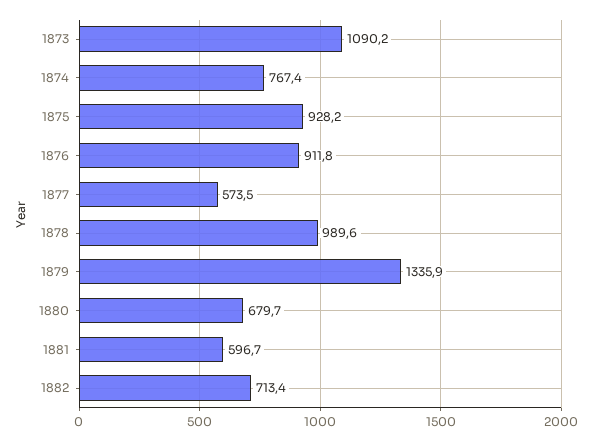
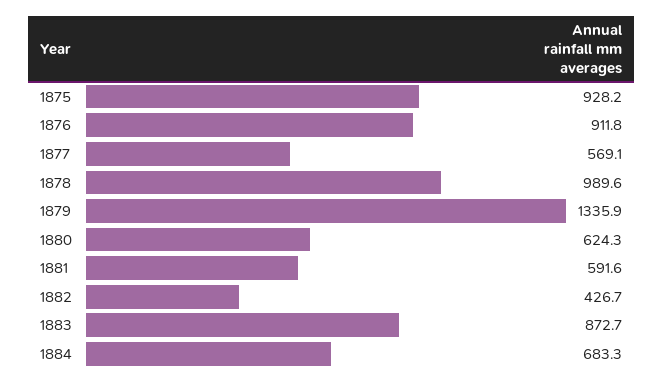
1873: 1090.2 -> none
1874: 767.4 -> none
1877: 573.5 -> 569.1
1880: 679.7 -> 624.3
1881: 596.7 -> 591.6
1882: 713.4 -> 426.7
1883: none -> 872.7
1884: none -> 683.3

